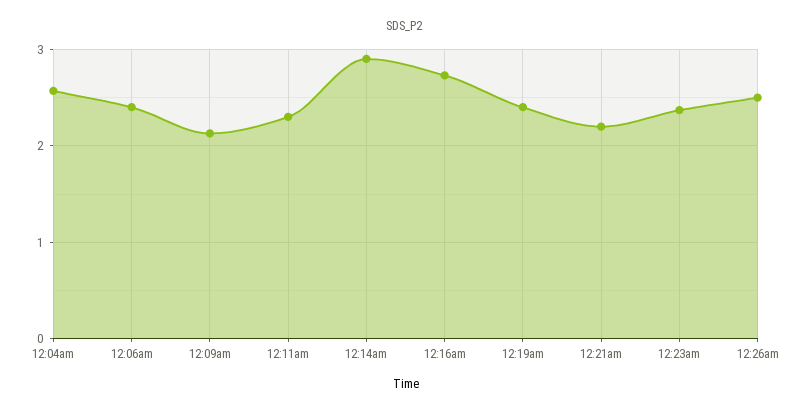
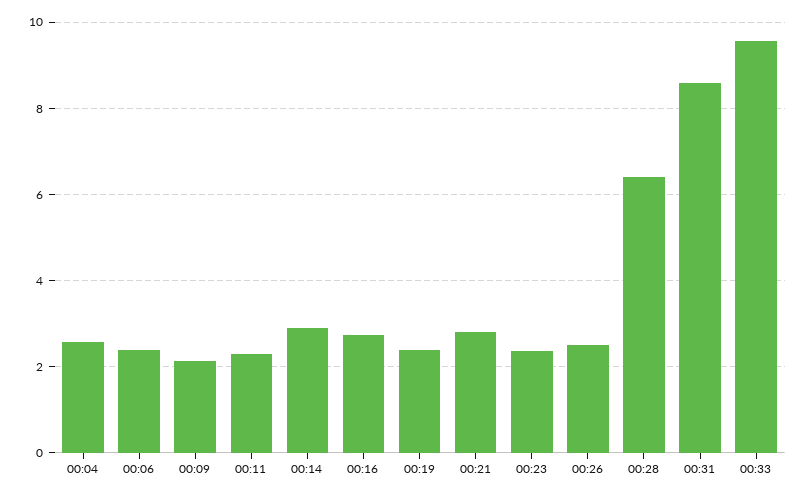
12:21am: 2.2 -> 2.8
00:28: none -> 6.4
00:31: none -> 8.6
00:33: none -> 9.6

